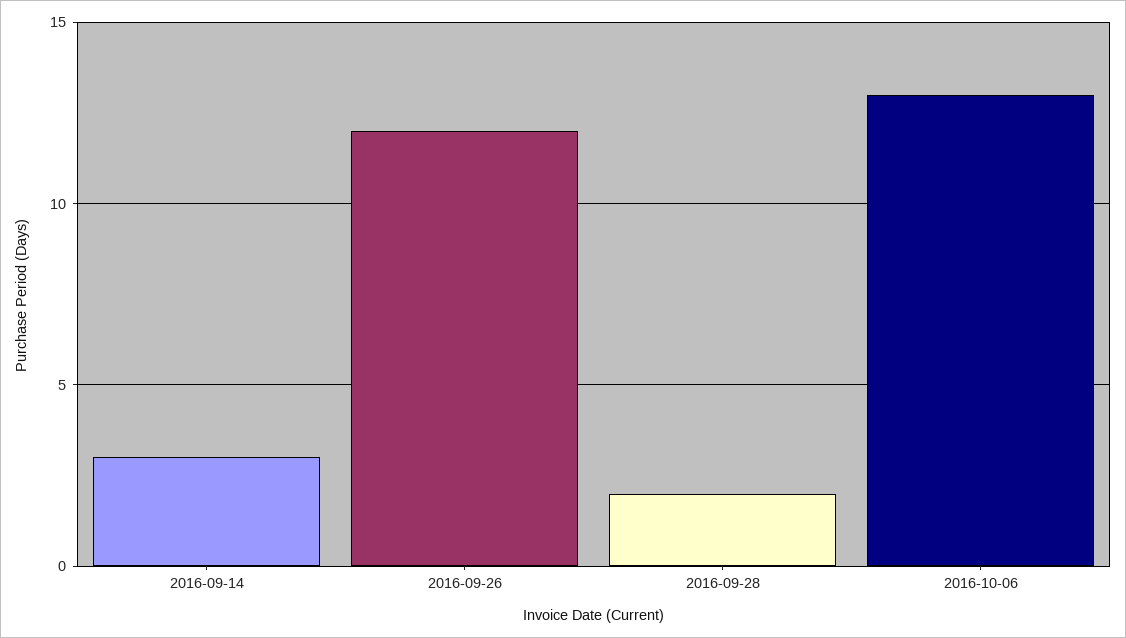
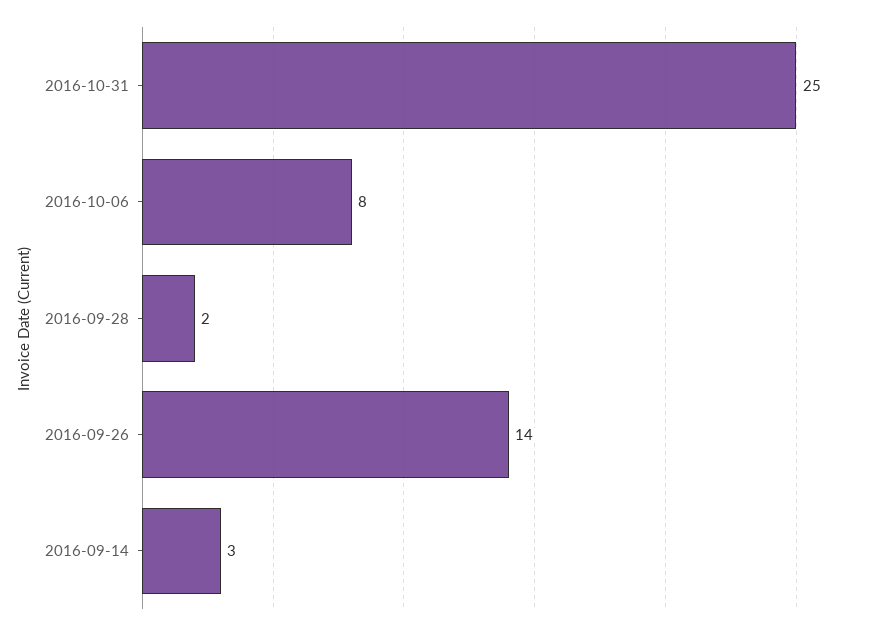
2016-09-26: 12 -> 14
2016-10-06: 13 -> 8
2016-10-31: none -> 25

